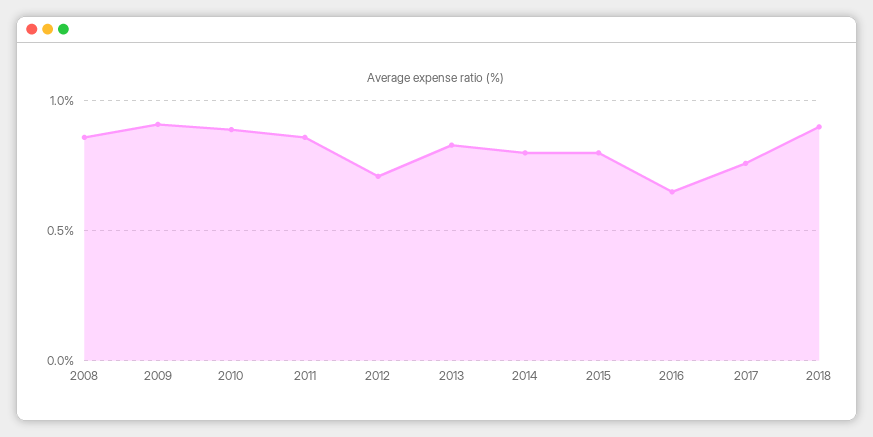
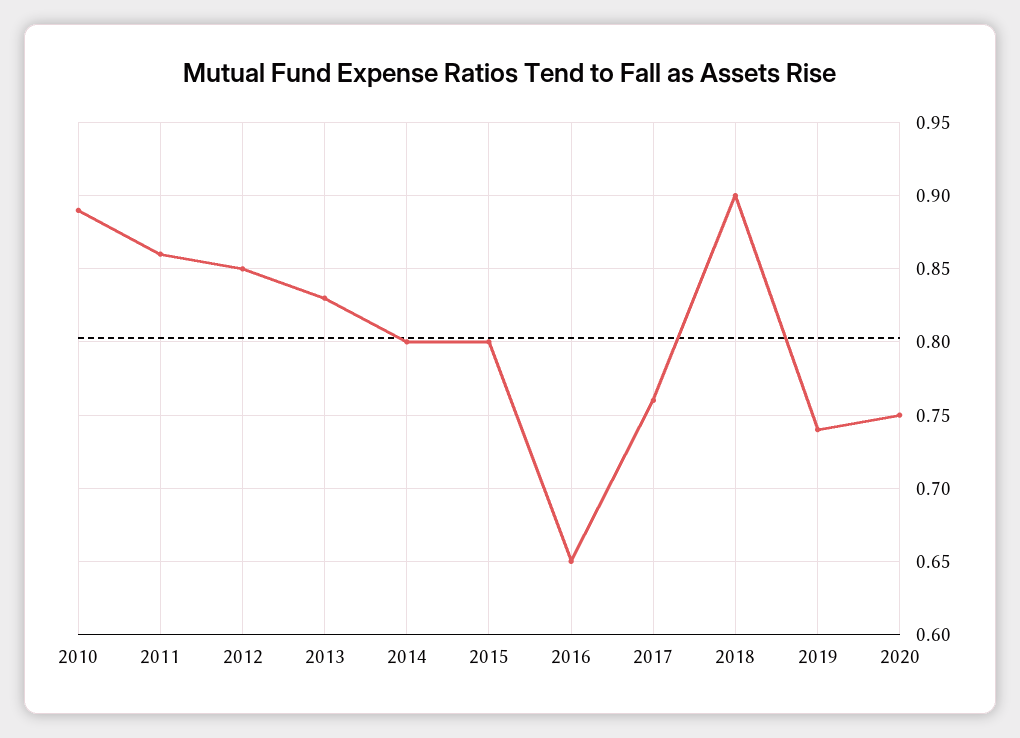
2008: 0.85 -> none
2009: 0.9 -> none
2012: 0.7 -> 0.85
2019: none -> 0.74
2020: none -> 0.75

